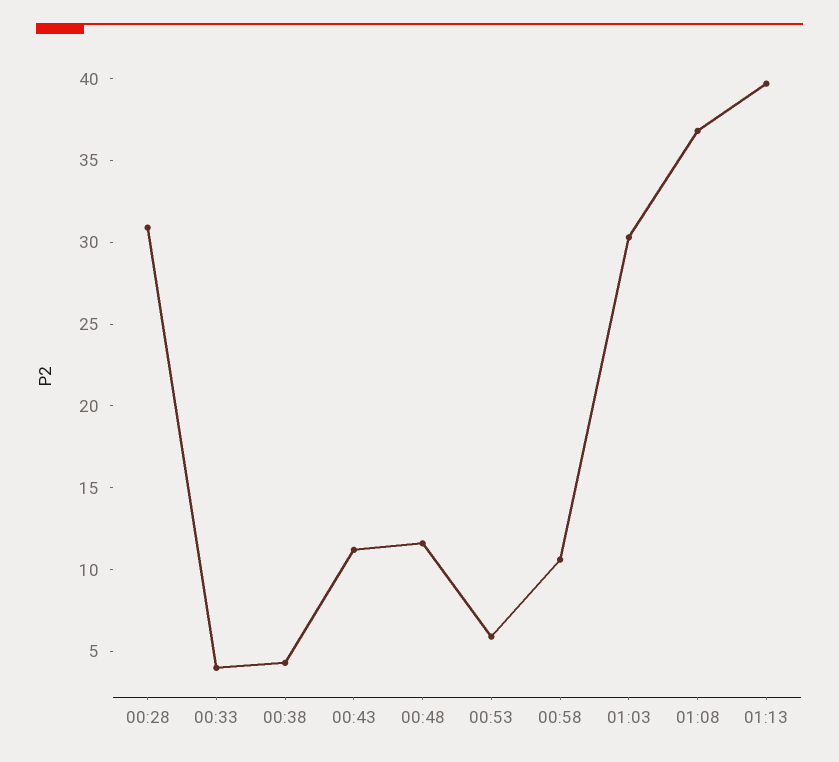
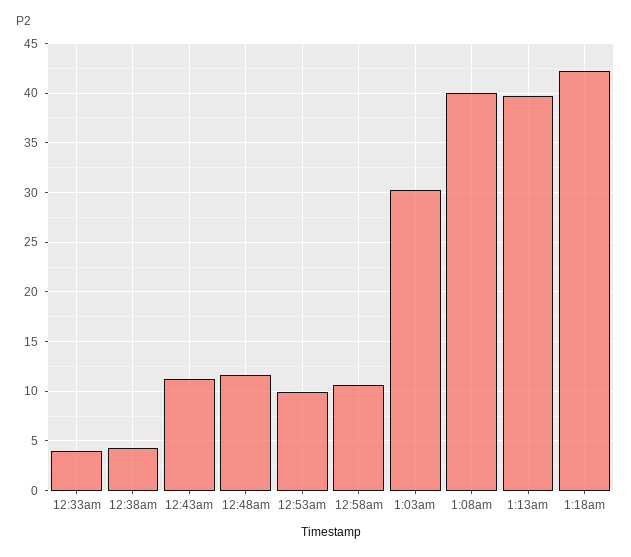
00:28: 31 -> none
00:53: 6 -> 10
01:08: 37 -> 40
1:18am: none -> 42

